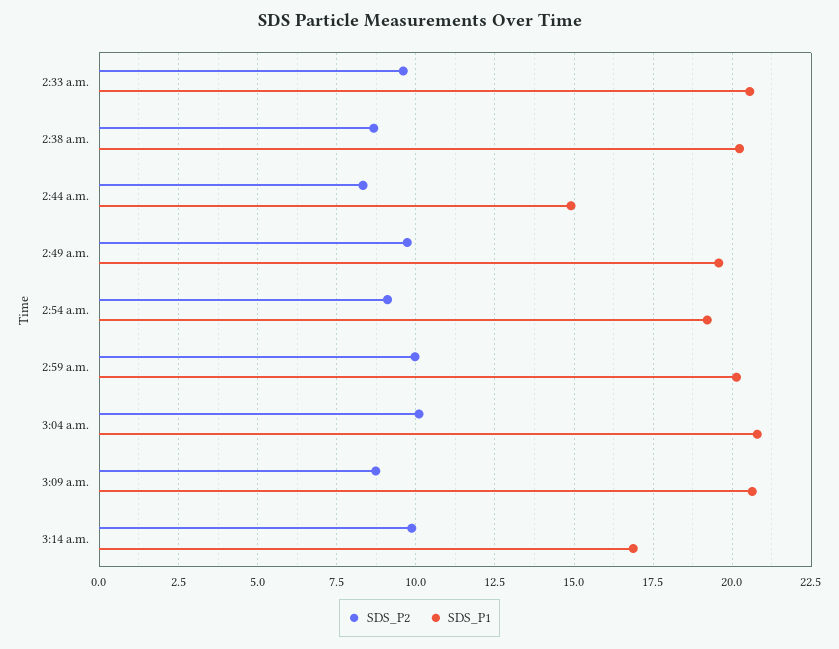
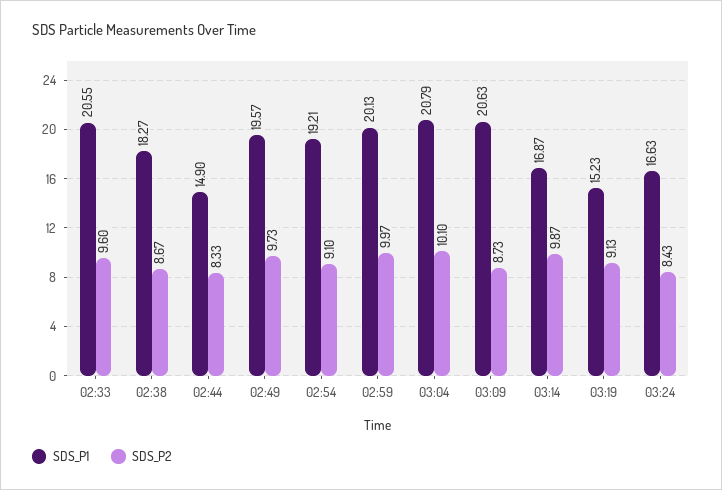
SDS_P1, 2:38 a.m.: 20.25 -> 18.27
SDS_P1, 03:19: none -> 15.23
SDS_P2, 03:19: none -> 9.13
SDS_P1, 03:24: none -> 16.63
SDS_P2, 03:24: none -> 8.43

